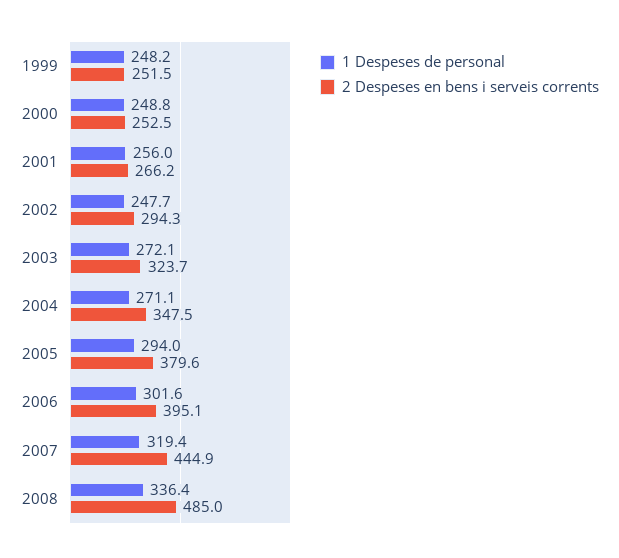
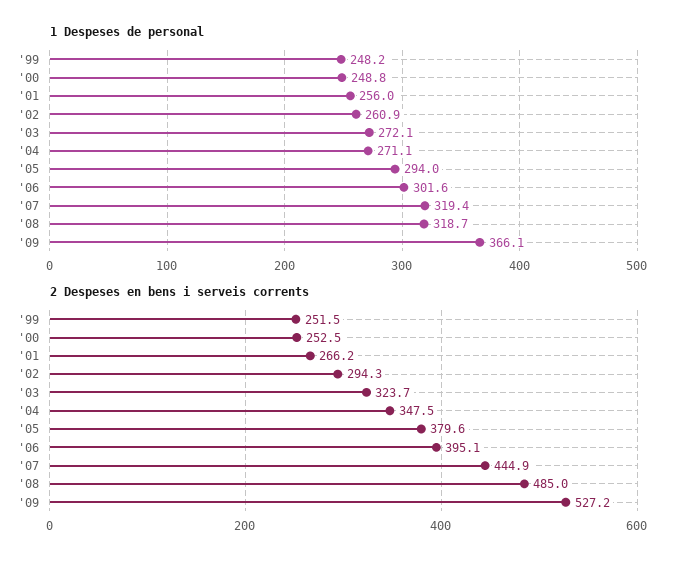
1 Despeses de personal, 2002: 247.7 -> 260.9
1 Despeses de personal, 2008: 336.4 -> 318.7
1 Despeses de personal, '09: none -> 366.1
2 Despeses en bens i serveis corrents, '09: none -> 527.2

